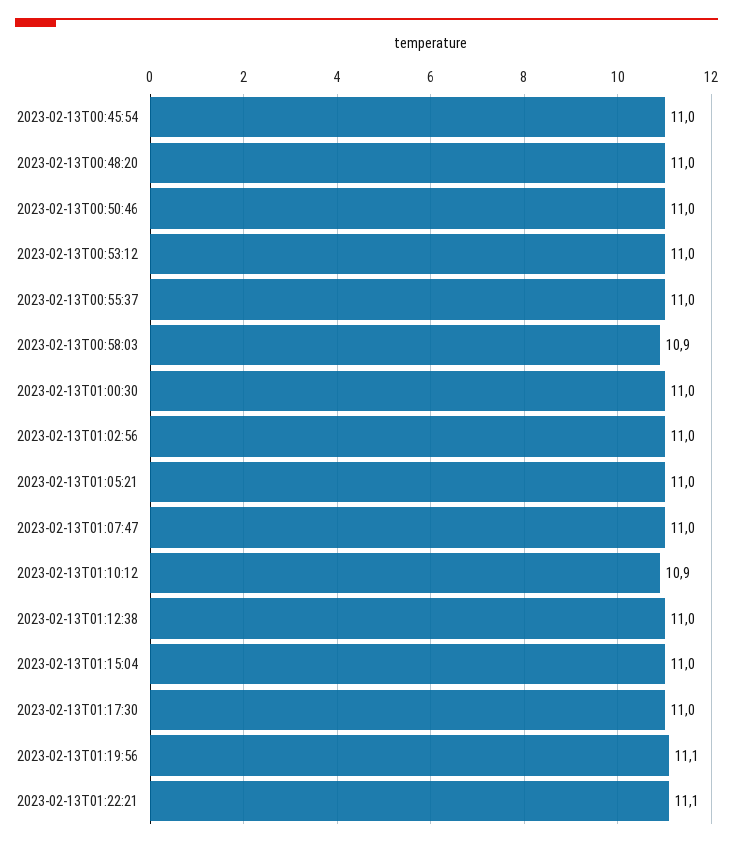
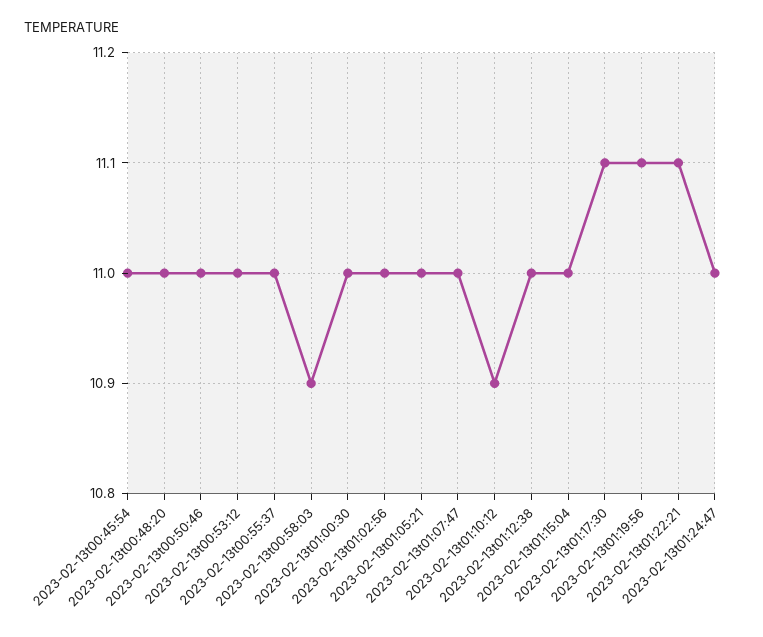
2023-02-13T01:17:30: 11 -> 11.1
2023-02-13t01:24:47: none -> 11

